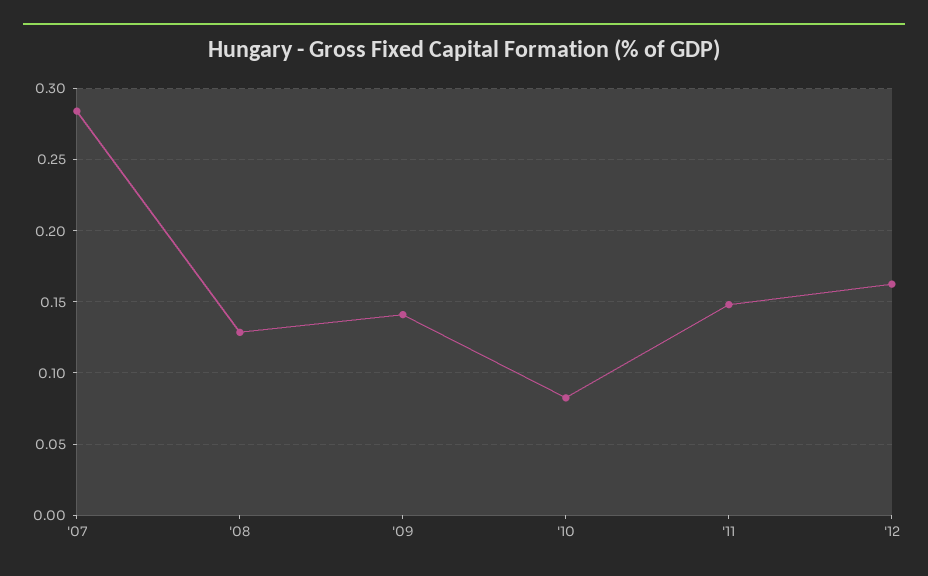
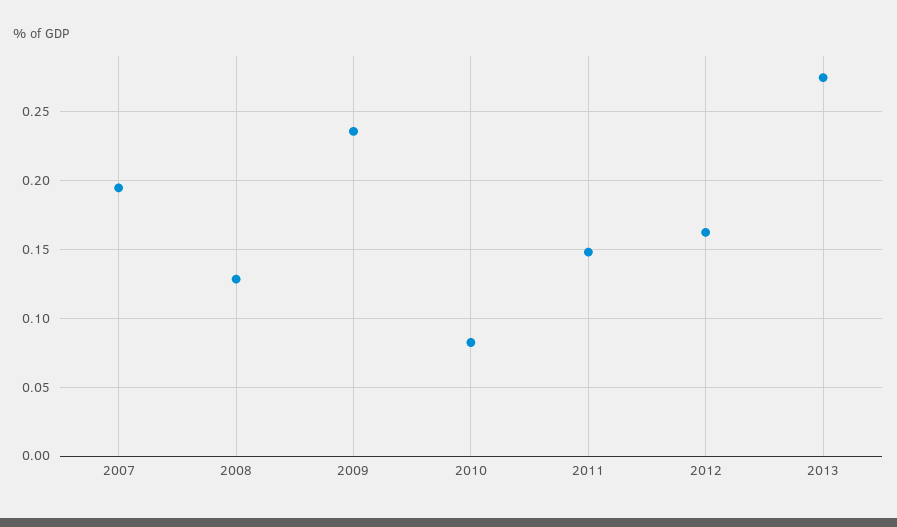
'07: 0.285 -> 0.195
'09: 0.14 -> 0.235
2013: none -> 0.275

